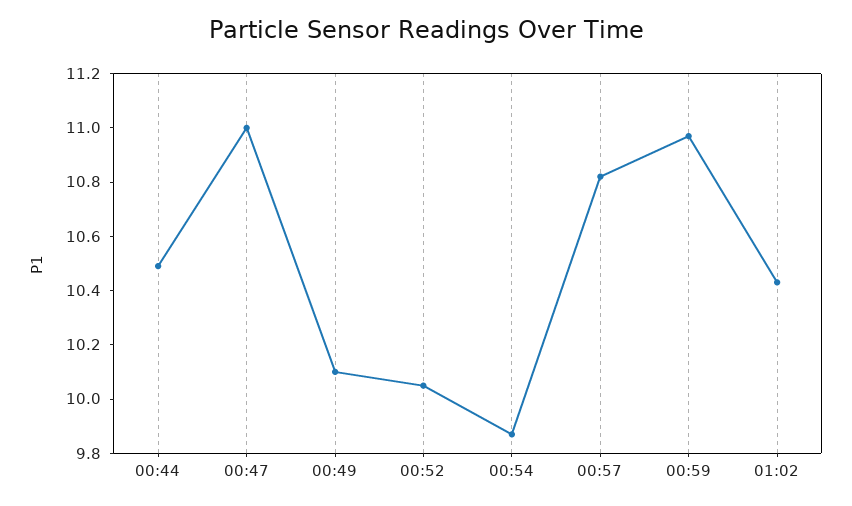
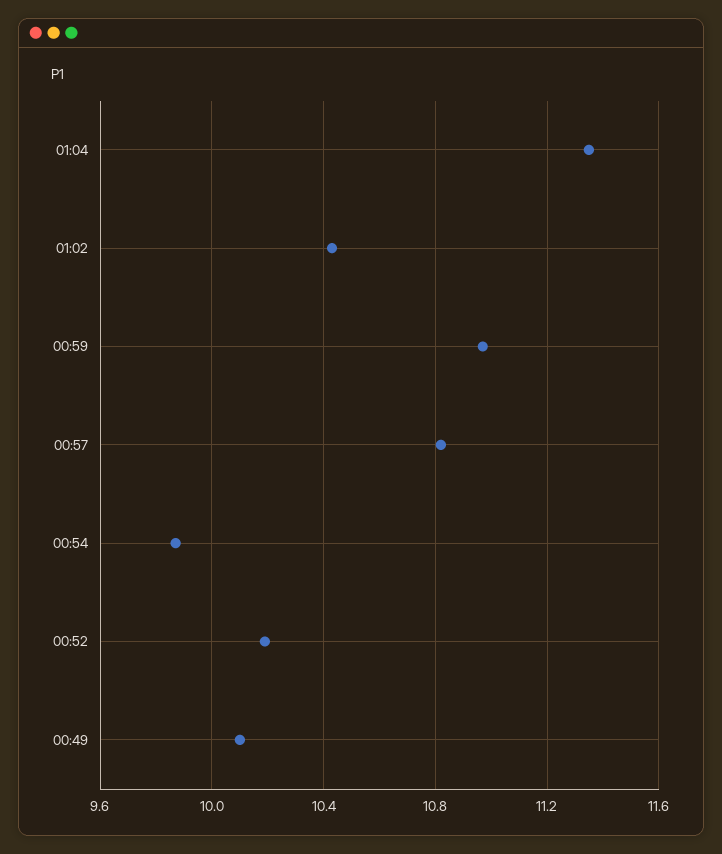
00:44: 10.5 -> none
00:47: 11 -> none
00:52: 10.05 -> 10.2
01:04: none -> 11.35

